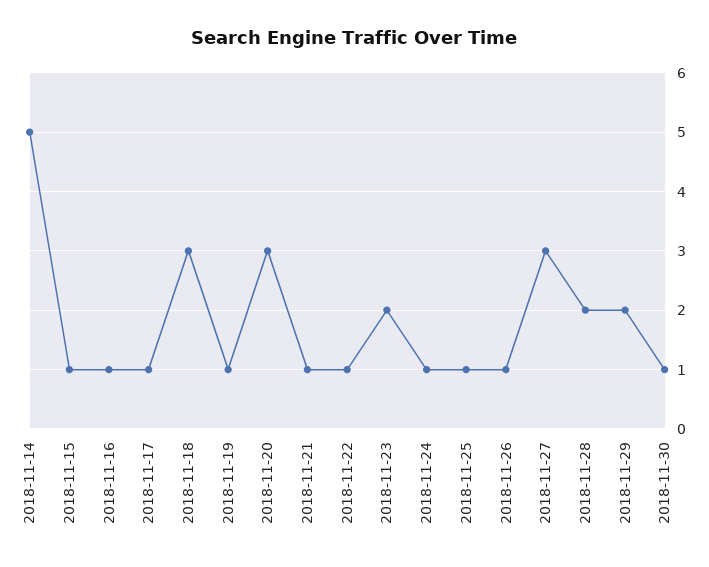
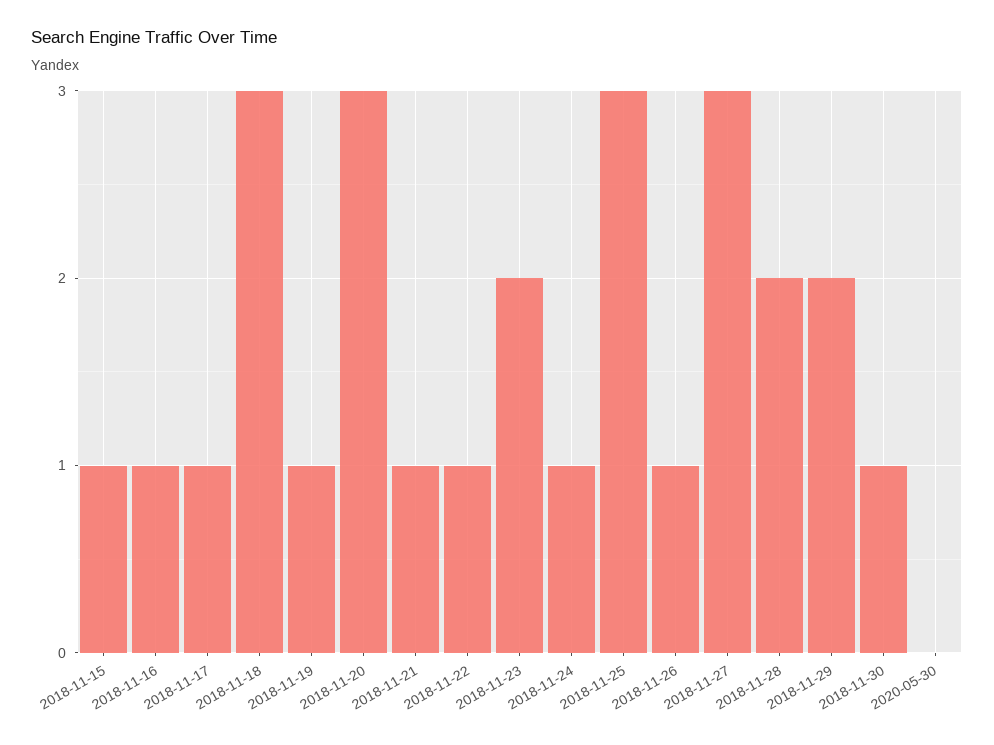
2018-11-14: 5 -> none
2018-11-25: 1 -> 3
2020-05-30: none -> 0

